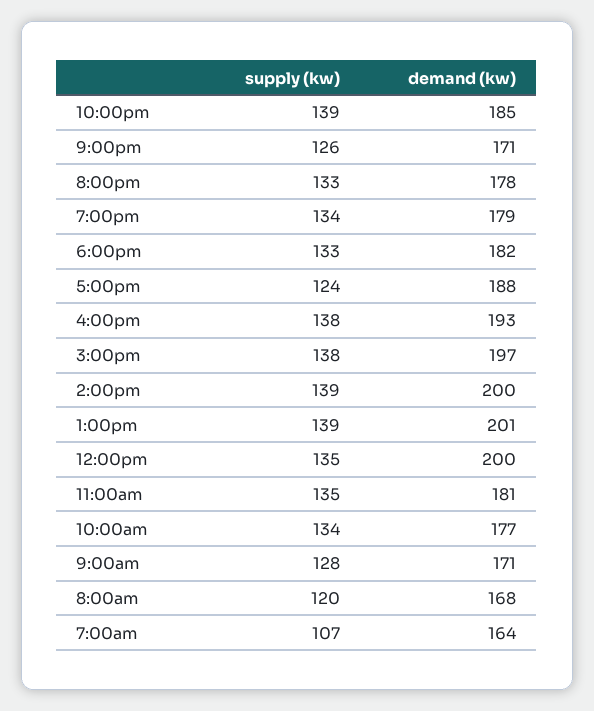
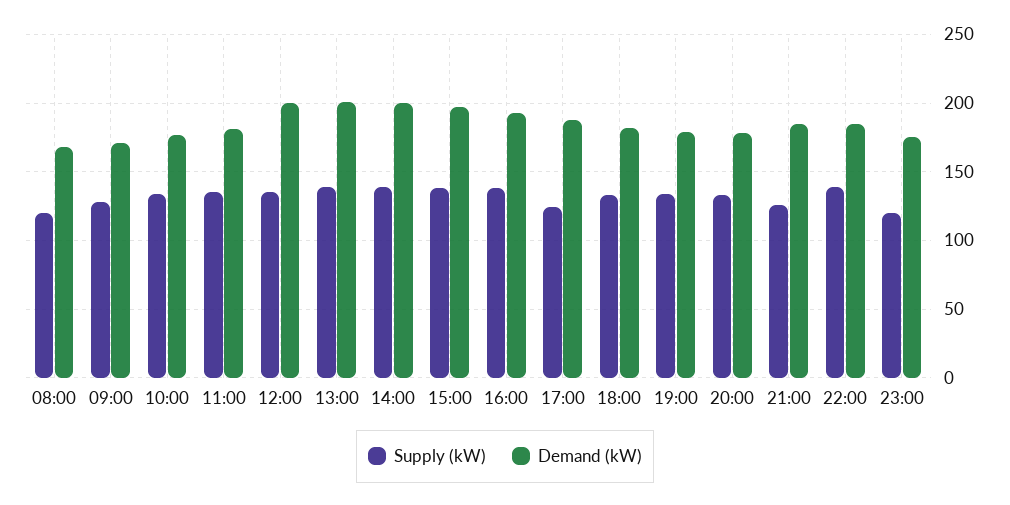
demand (kw), 9:00pm: 171 -> 185
supply (kw), 7:00am: 107 -> none
demand (kw), 7:00am: 164 -> none
supply (kw), 23:00: none -> 120
demand (kw), 23:00: none -> 175

